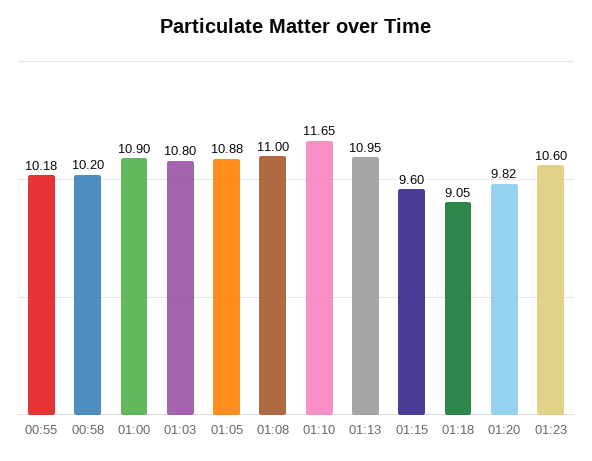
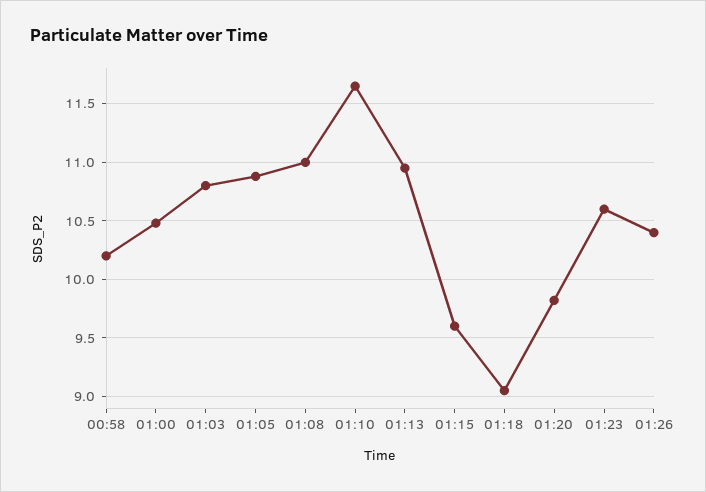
00:55: 10.18 -> none
01:00: 10.9 -> 10.5
01:26: none -> 10.4

